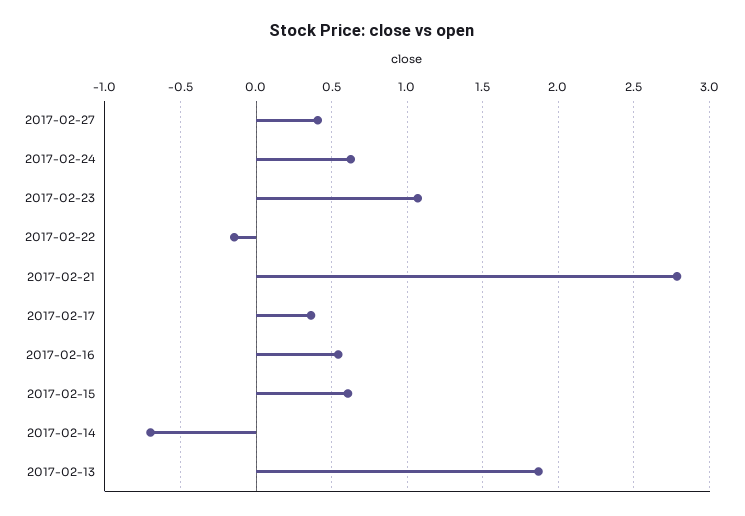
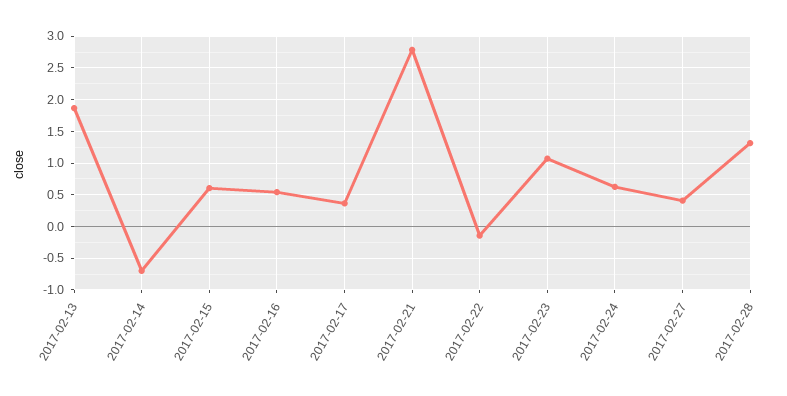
2017-02-28: none -> 1.3

